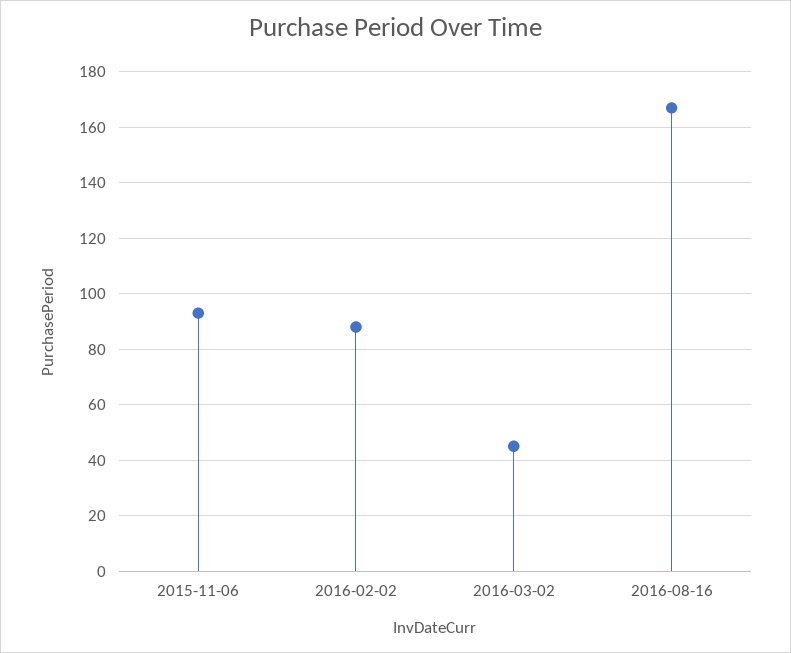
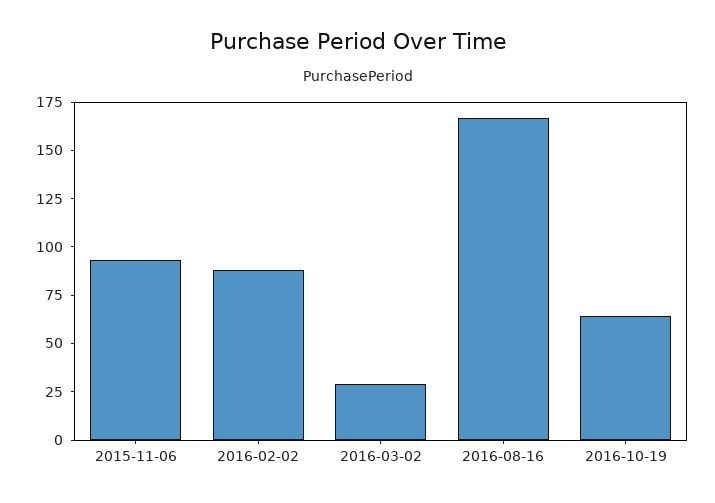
2016-03-02: 45 -> 30
2016-10-19: none -> 65

